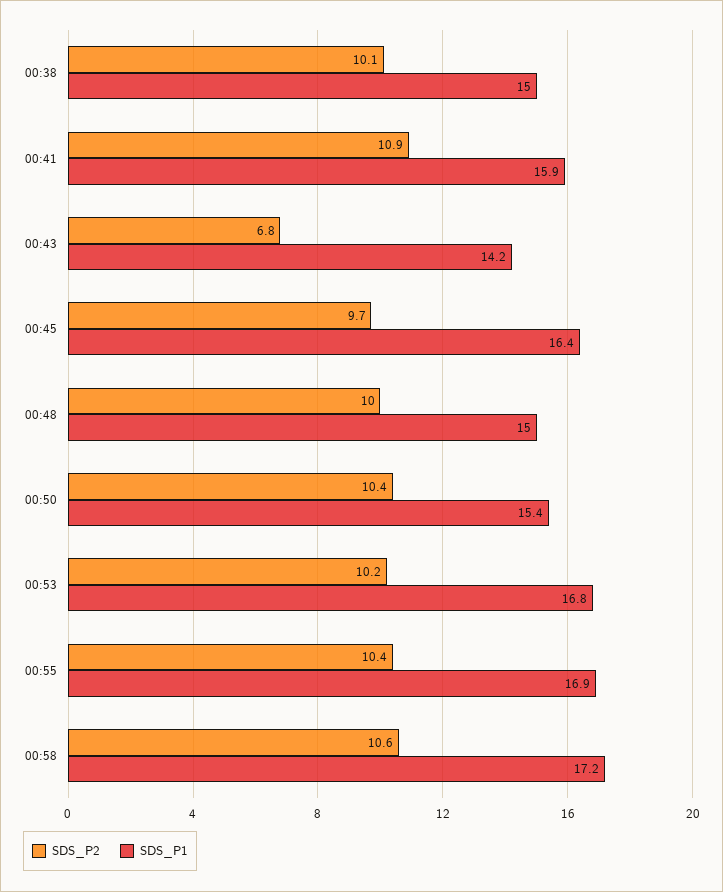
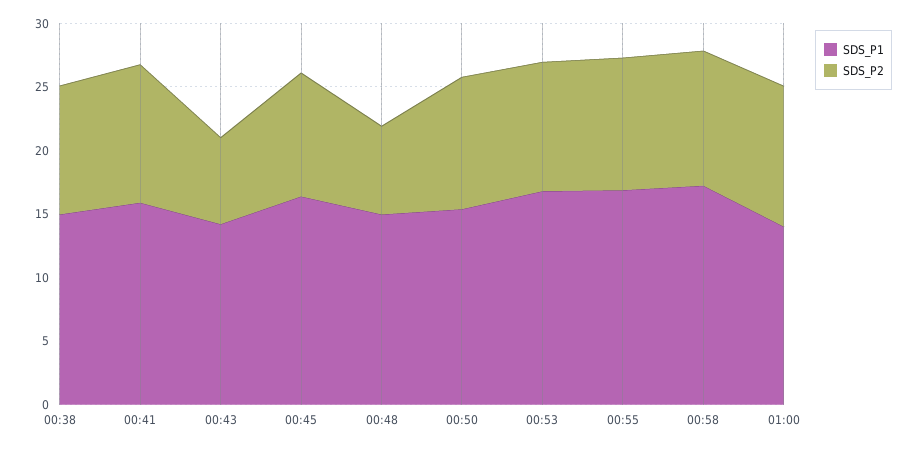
SDS_P2, 00:48: 10 -> 7
SDS_P1, 01:00: none -> 14
SDS_P2, 01:00: none -> 11

